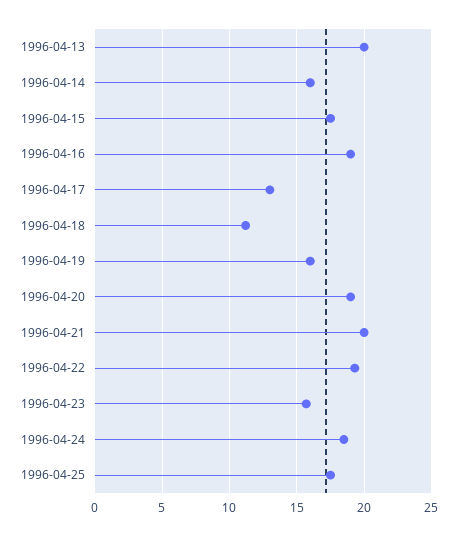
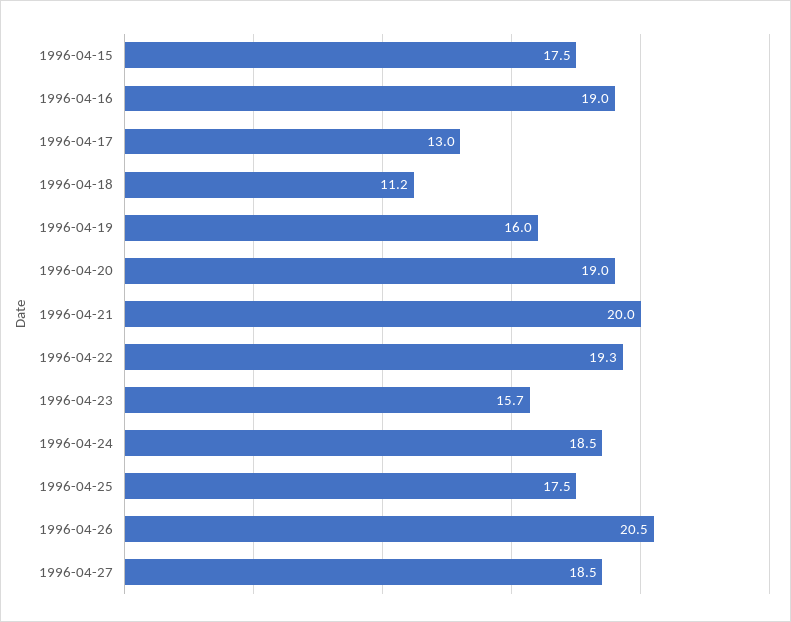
1996-04-13: 20 -> none
1996-04-14: 16 -> none
1996-04-26: none -> 20.5
1996-04-27: none -> 18.5

